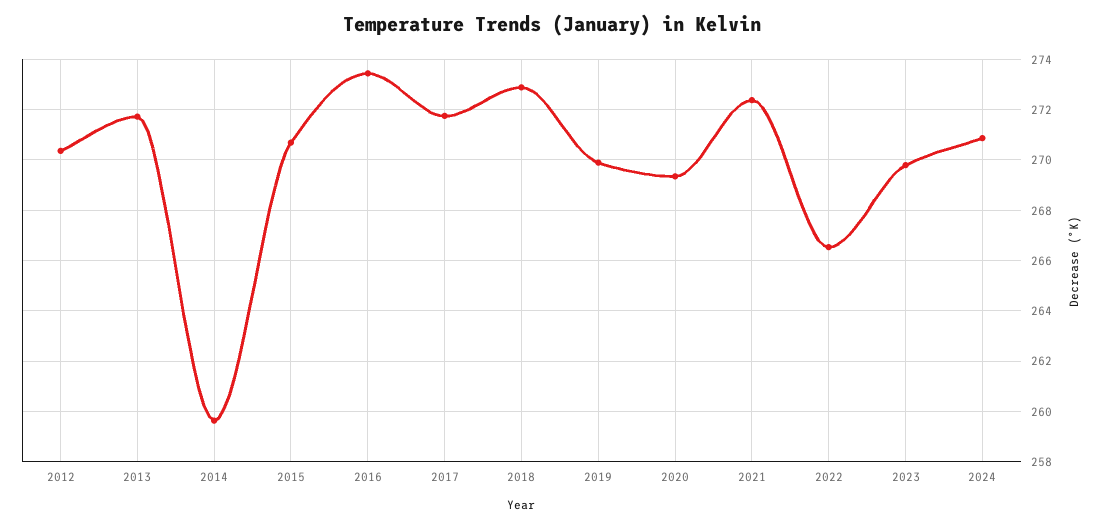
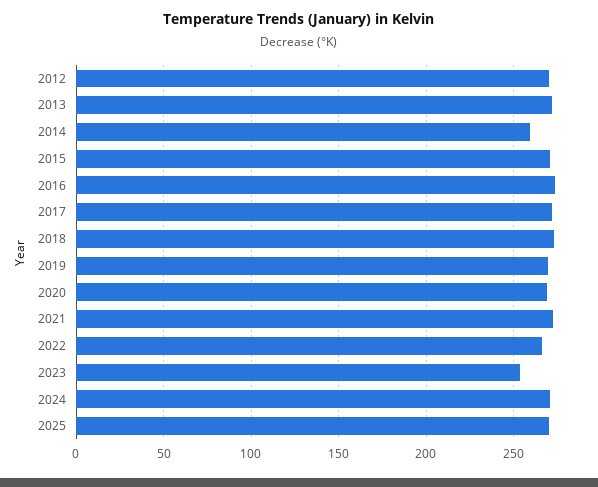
2023: 269.75 -> 255
2025: none -> 270

